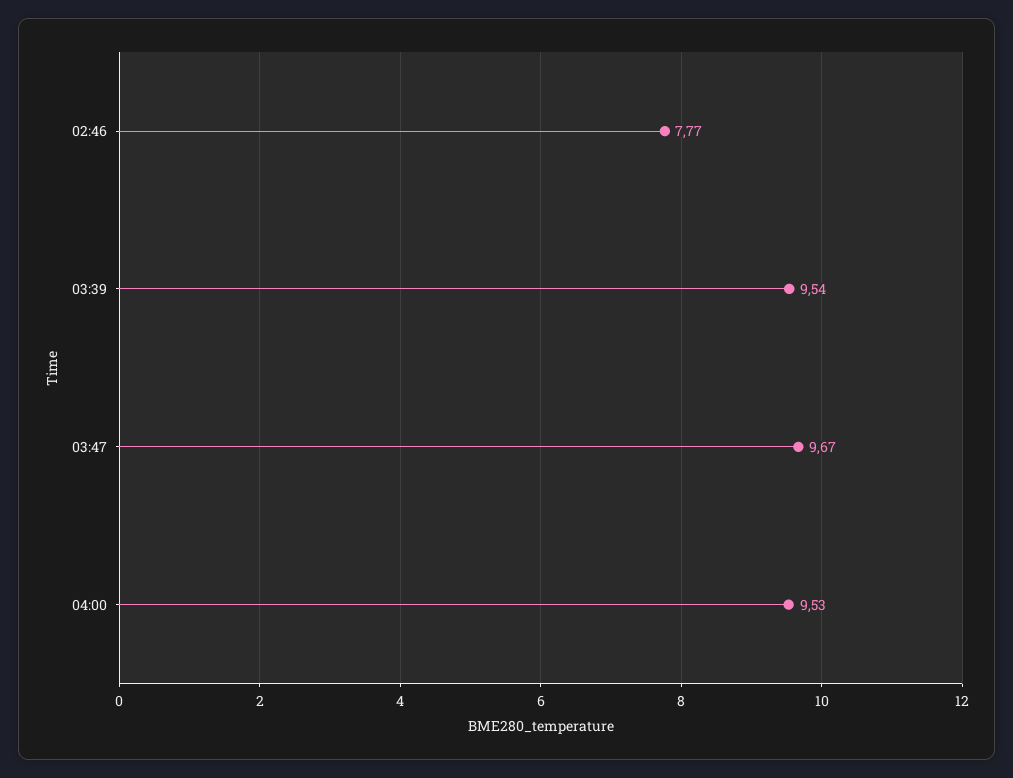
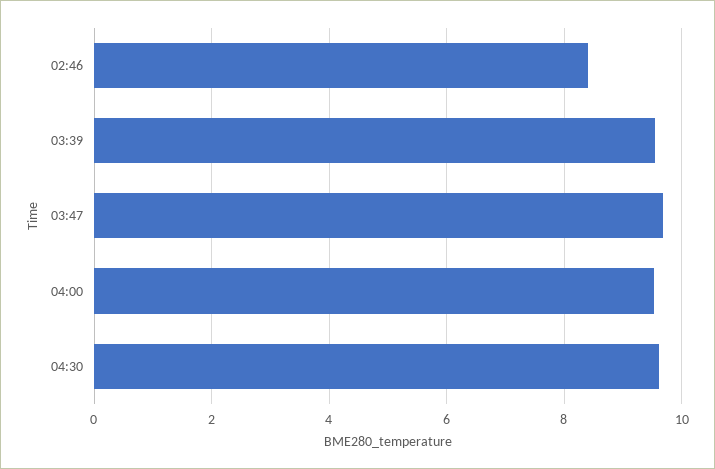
02:46: 7.77 -> 8.4
04:30: none -> 9.6

